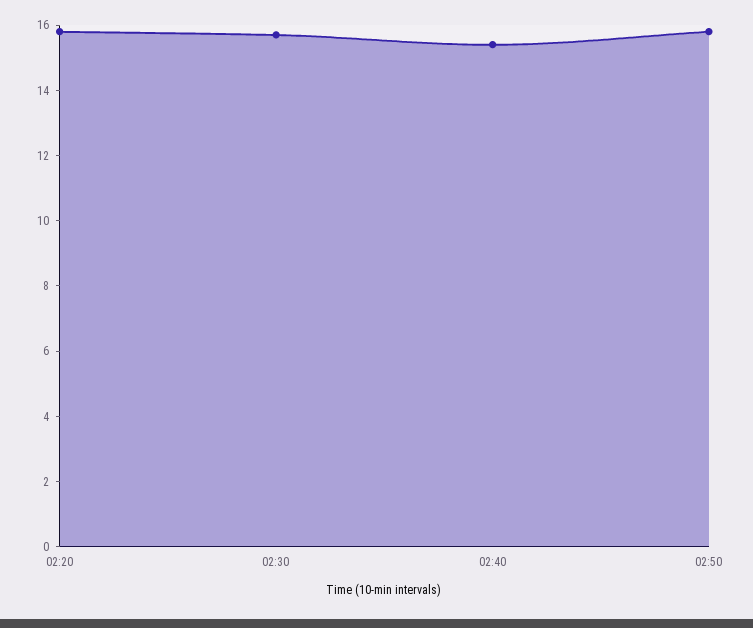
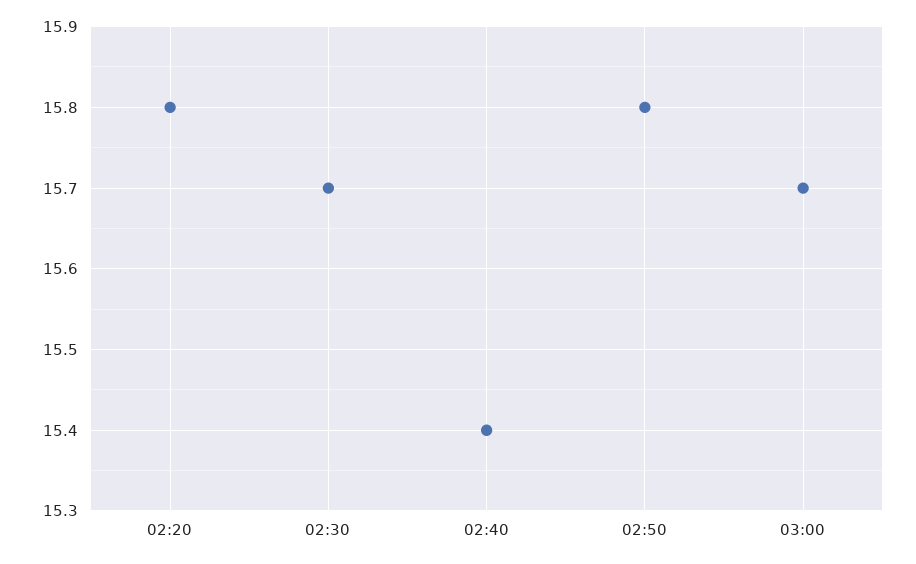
03:00: none -> 15.7

